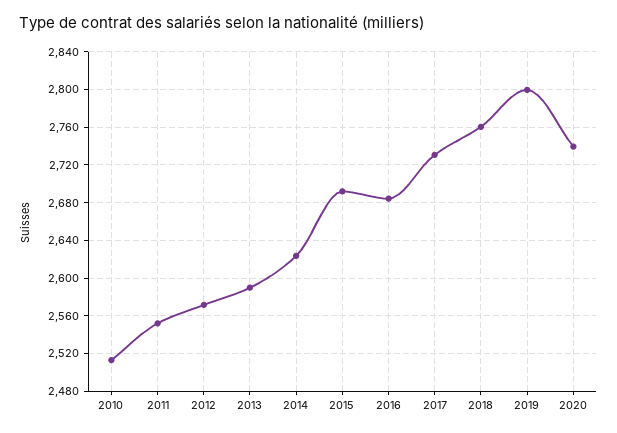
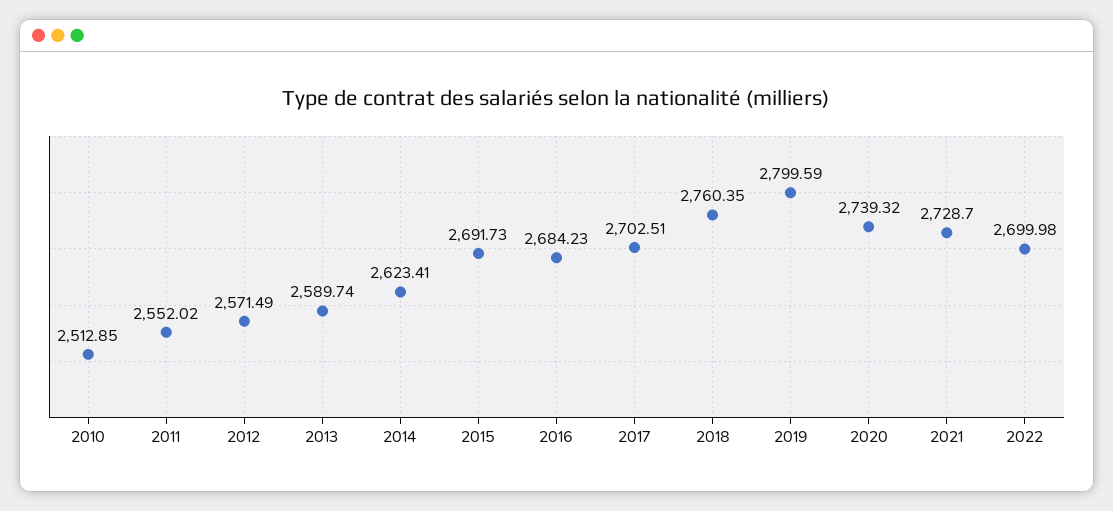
2017: 2730 -> 2702.51
2021: none -> 2728.7
2022: none -> 2699.98

